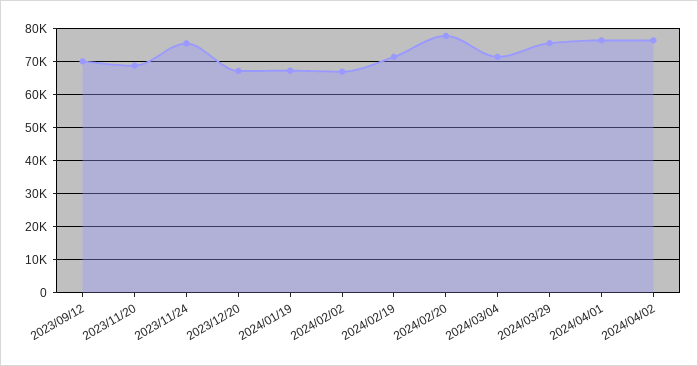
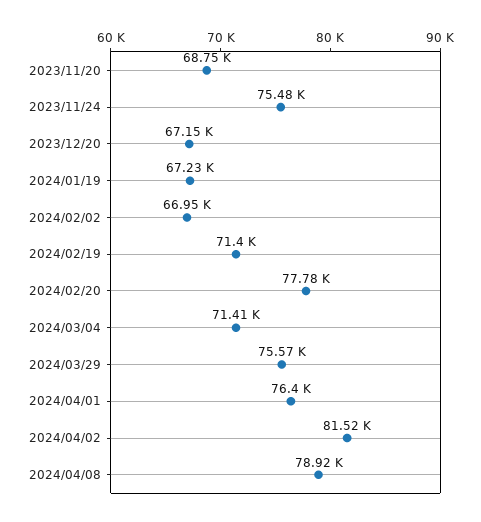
2023/09/12: 70000 -> none
2024/04/02: 76000 -> 81520
2024/04/08: none -> 78920

